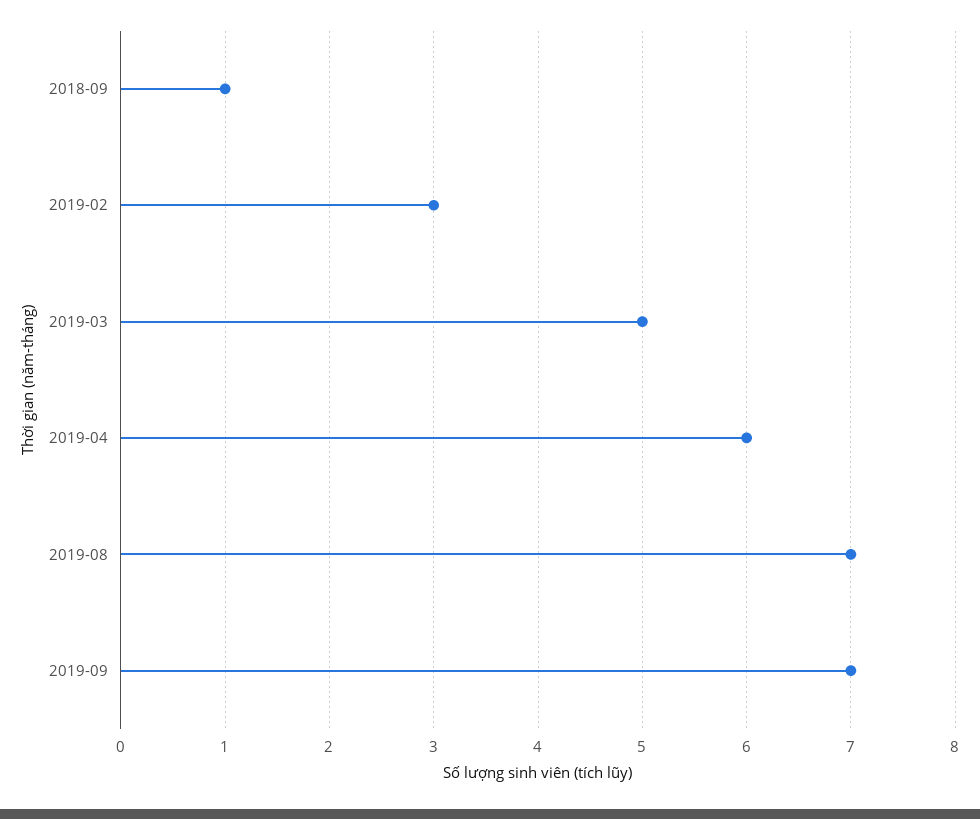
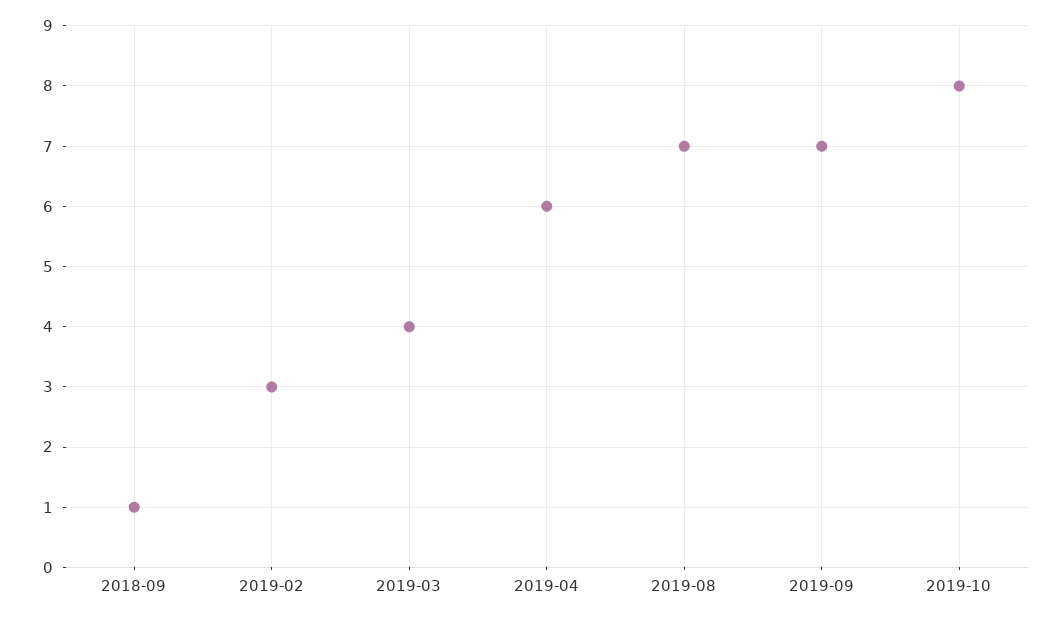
2019-03: 5 -> 4
2019-10: none -> 8

